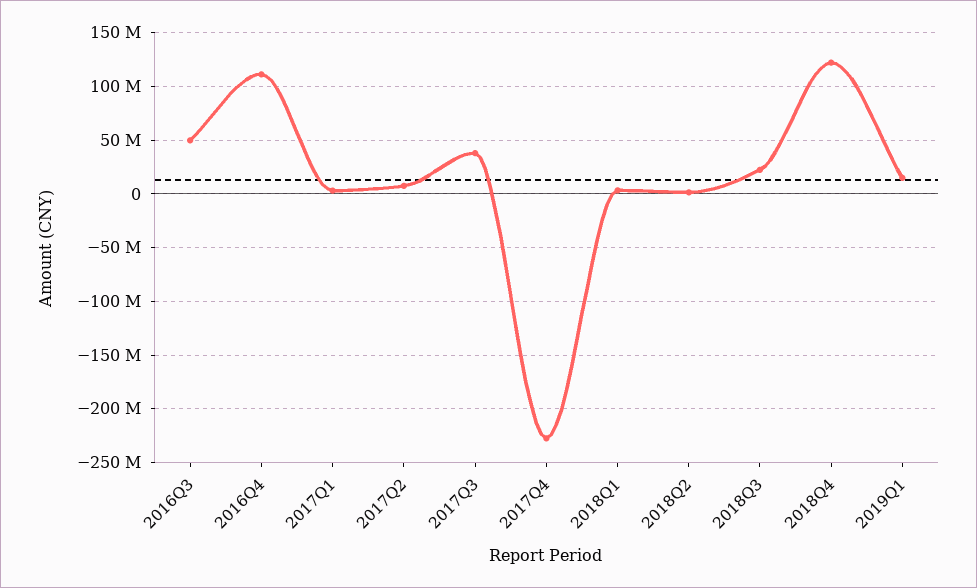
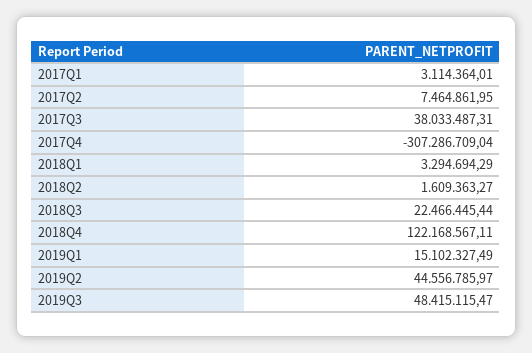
2016Q3: 50000000 -> none
2016Q4: 110000000 -> none
2017Q4: -230000000 -> -307286709.04
2019Q2: none -> 44556785.97
2019Q3: none -> 48415115.47

